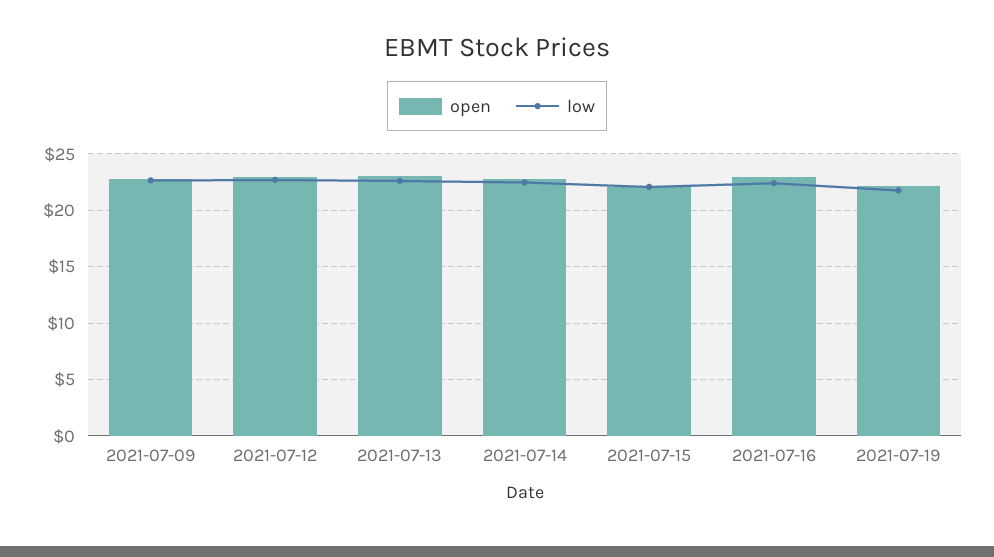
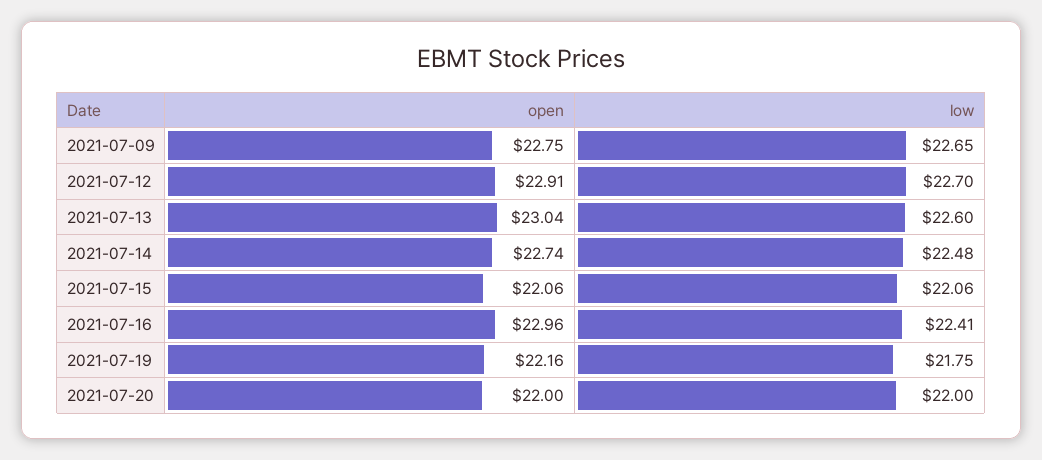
open, 2021-07-20: none -> 22
low, 2021-07-20: none -> 22

